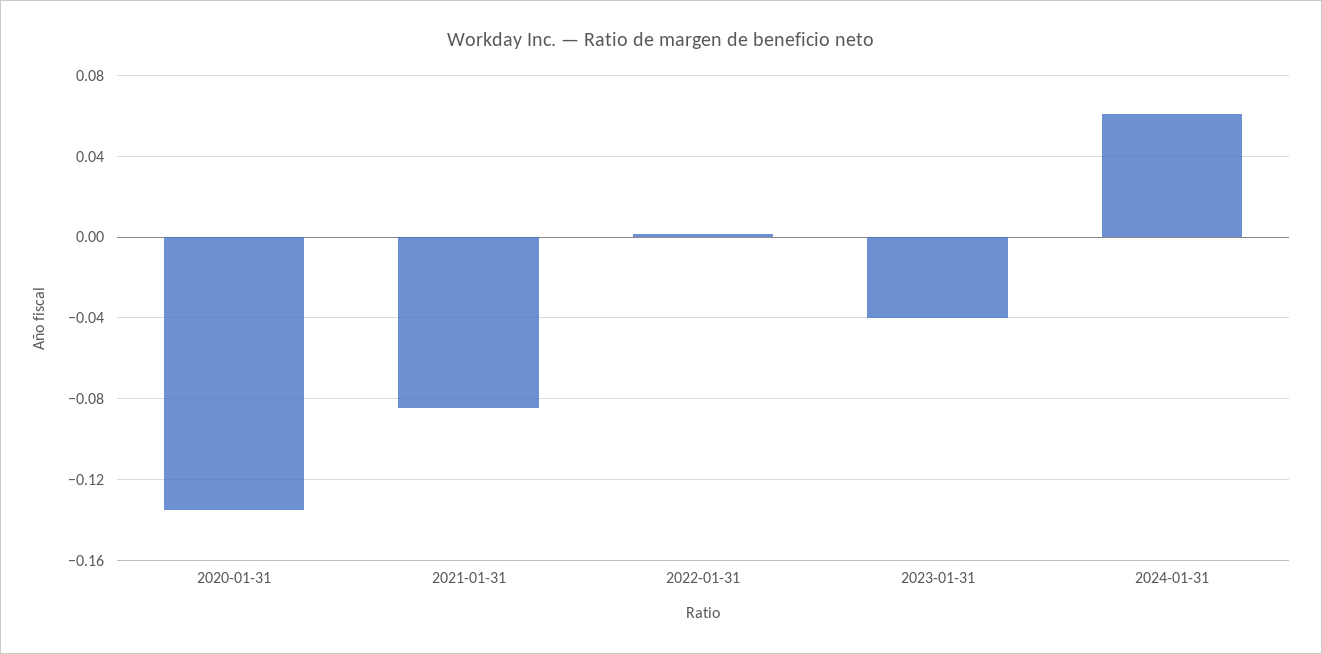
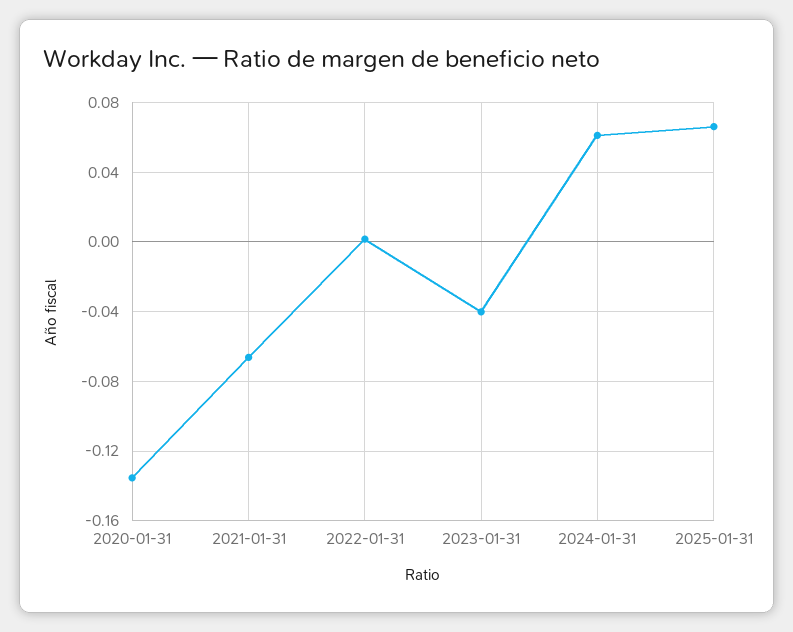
2021-01-31: -0.085 -> -0.065
2025-01-31: none -> 0.065

